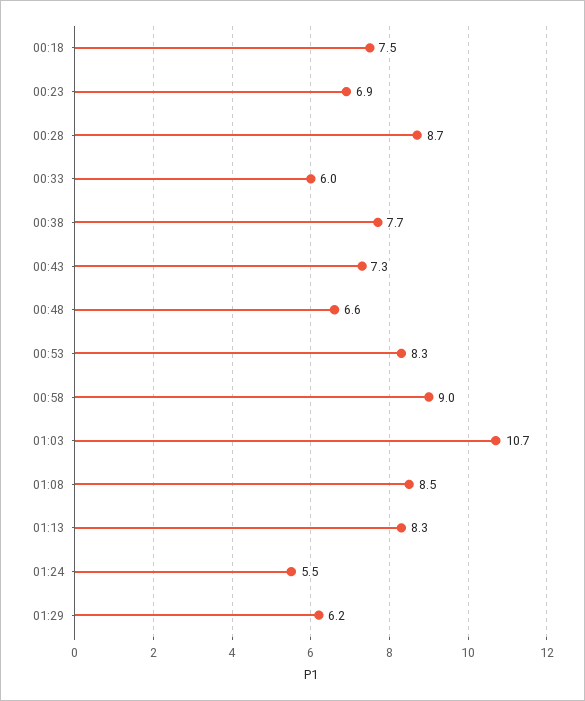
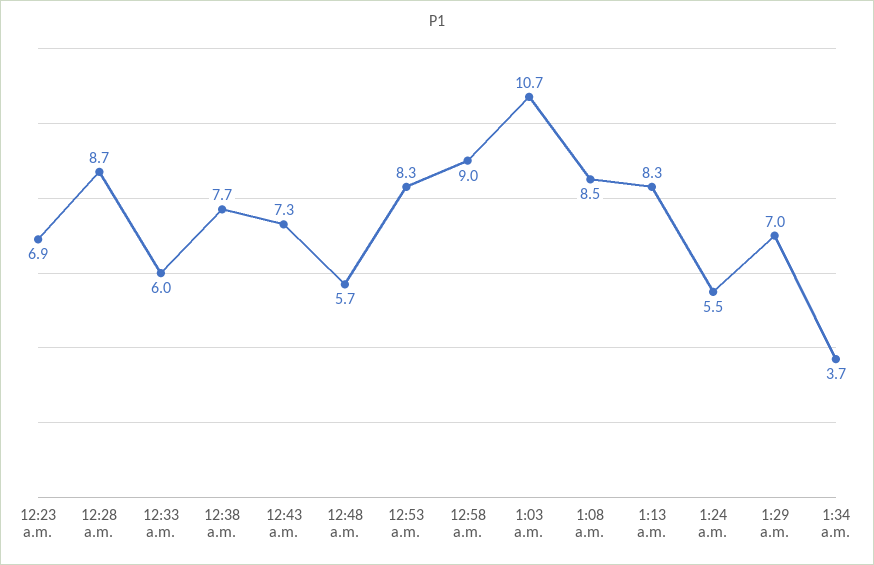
00:18: 7.5 -> none
00:48: 6.6 -> 5.7
01:29: 6.2 -> 7
1:34 a.m.: none -> 3.7

